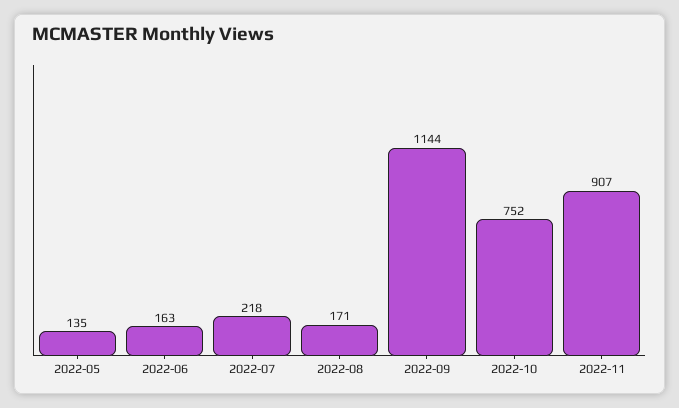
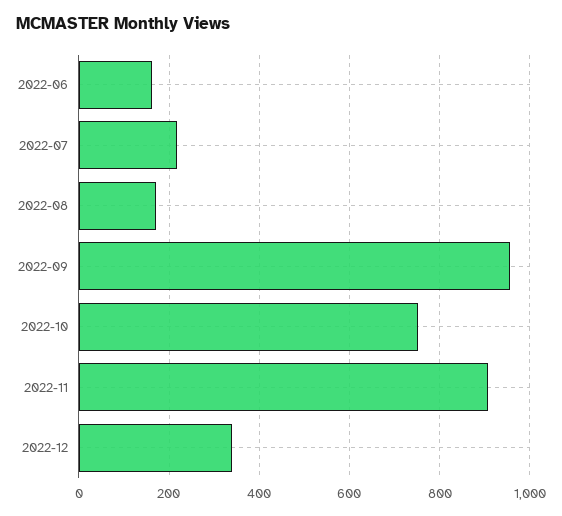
2022-05: 135 -> none
2022-09: 1144 -> 960
2022-12: none -> 340

